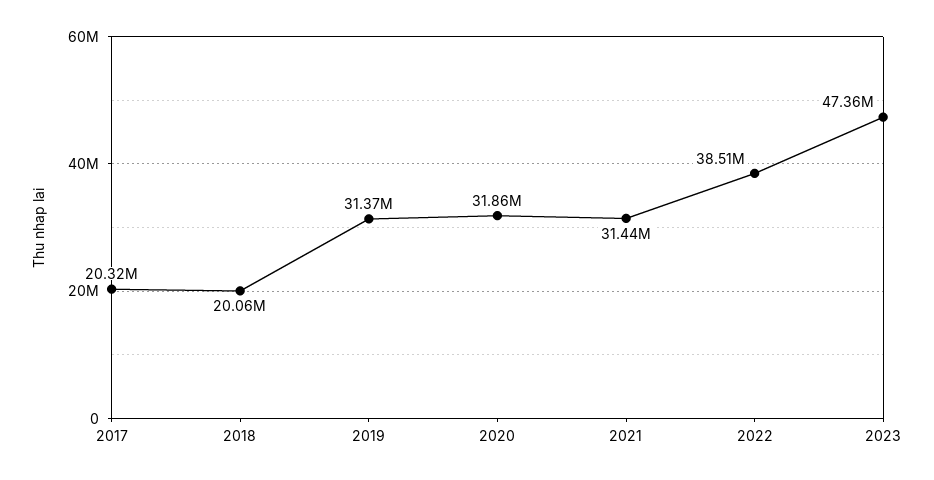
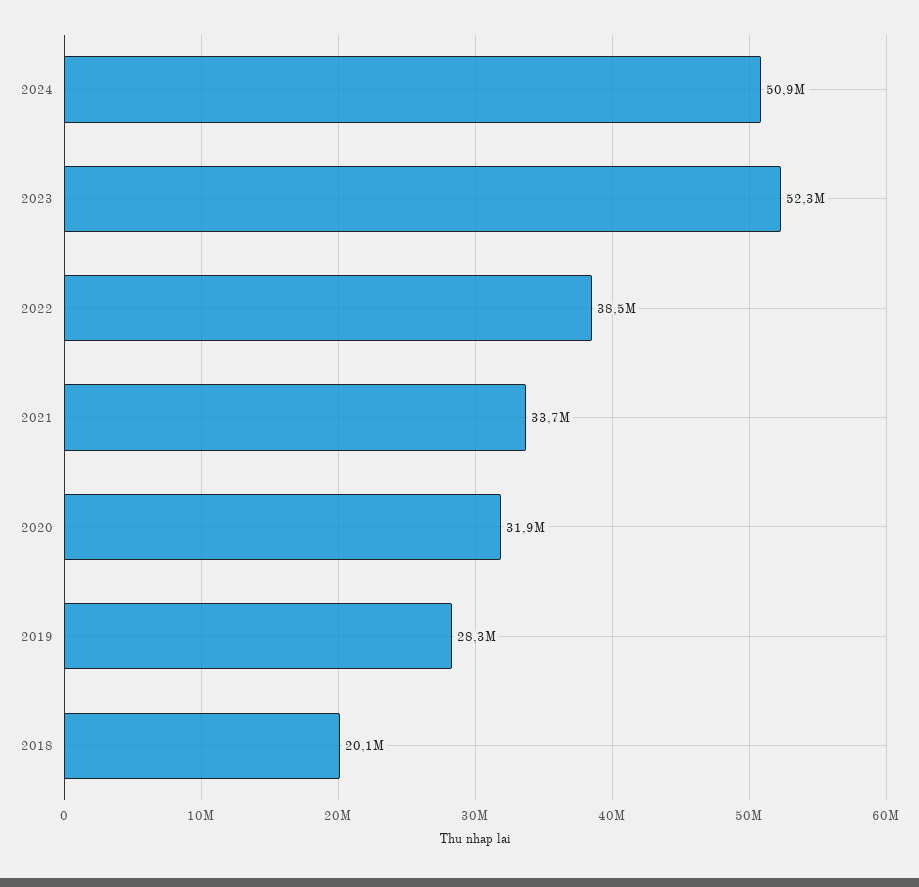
2017: 20320000 -> none
2019: 31370000 -> 28300000
2021: 31440000 -> 33700000
2023: 47360000 -> 52300000
2024: none -> 50900000

